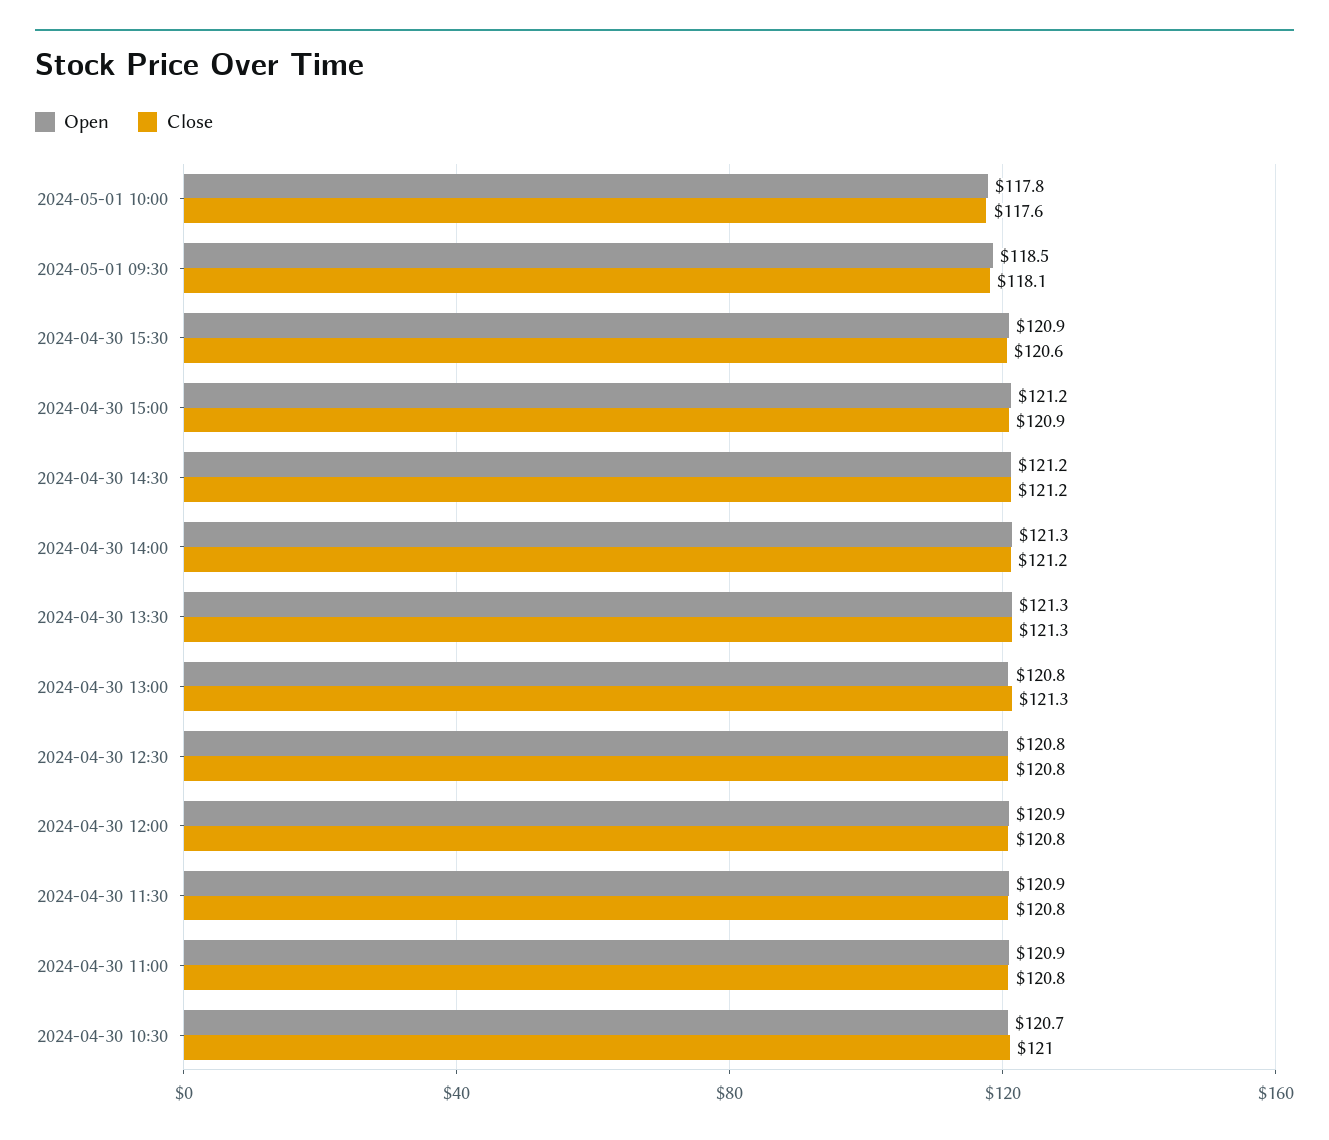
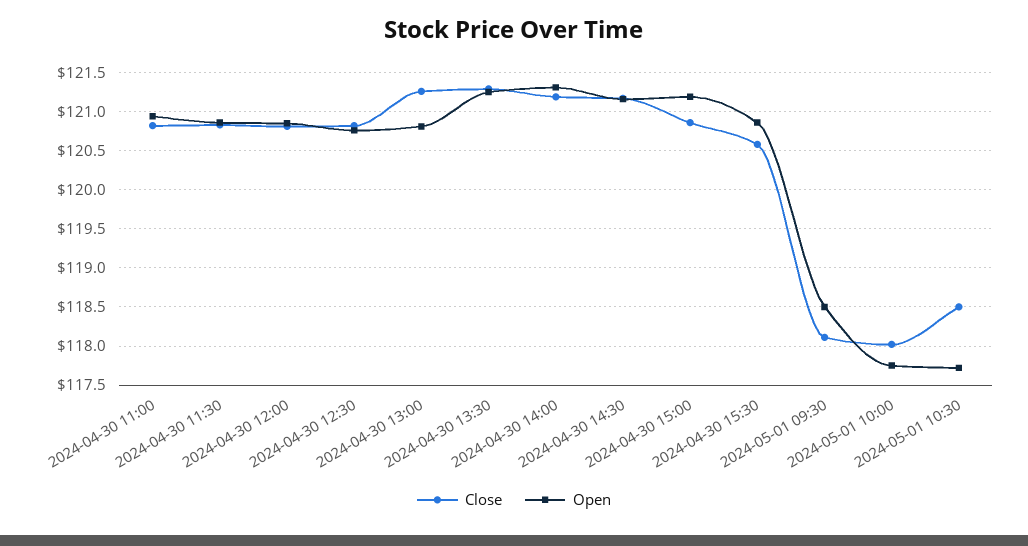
Close, 2024-05-01 10:00: 117.6 -> 118
Open, 2024-04-30 10:30: 120.7 -> none
Close, 2024-04-30 10:30: 121 -> none
Close, 2024-05-01 10:30: none -> 118.5
Open, 2024-05-01 10:30: none -> 117.7

